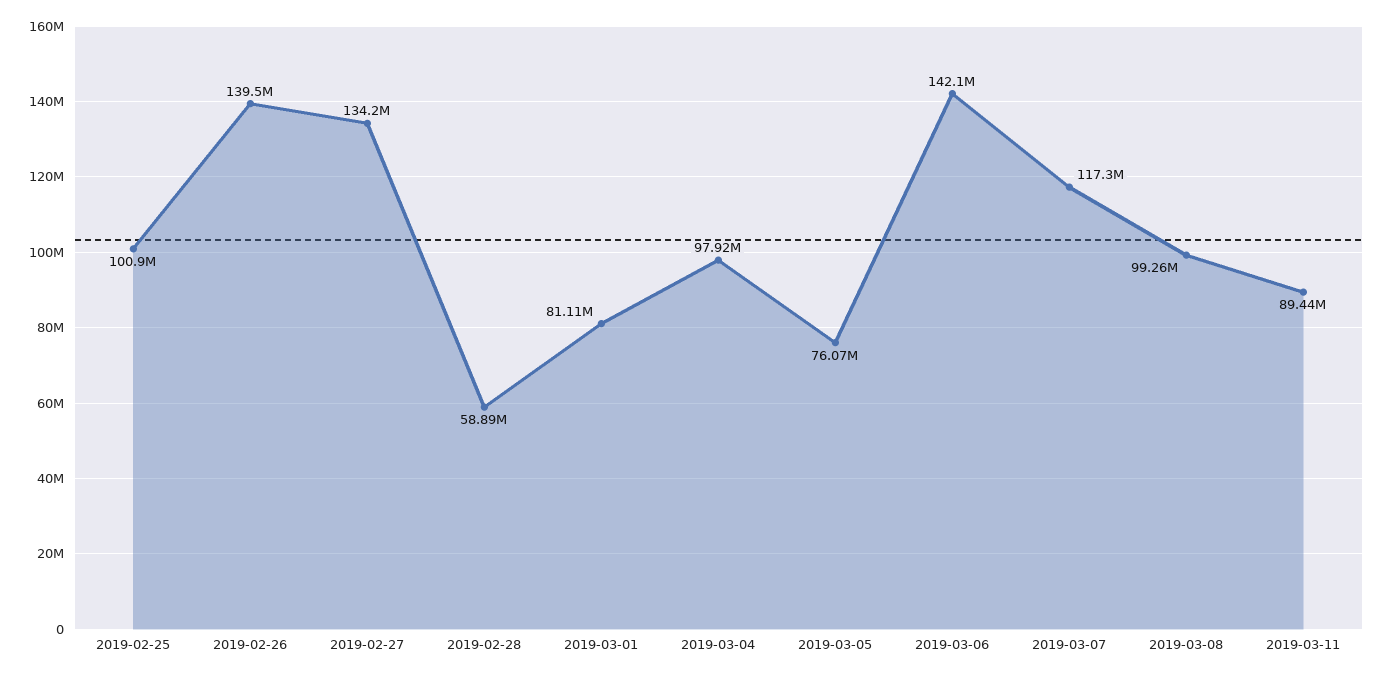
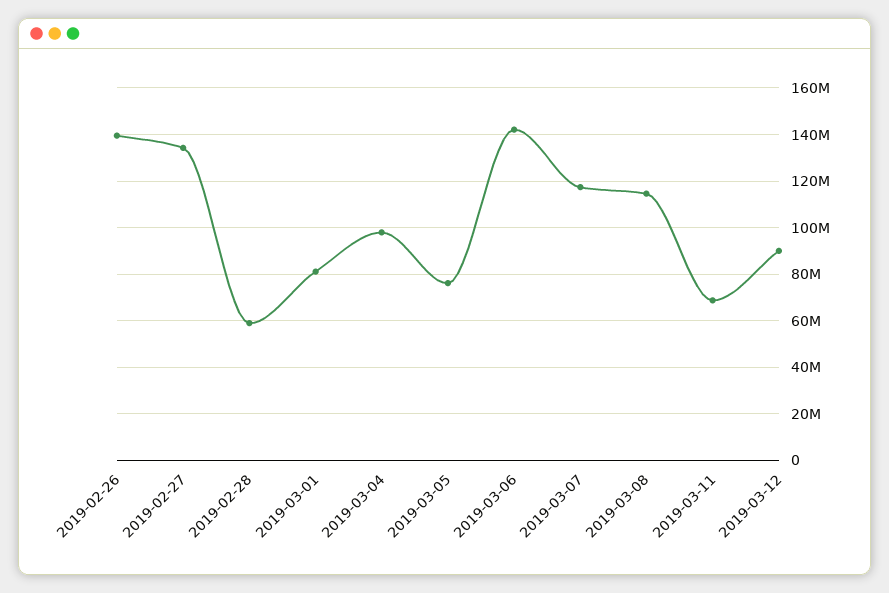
2019-02-25: 100900000 -> none
2019-03-08: 99260000 -> 115000000
2019-03-11: 89440000 -> 70000000
2019-03-12: none -> 90000000

